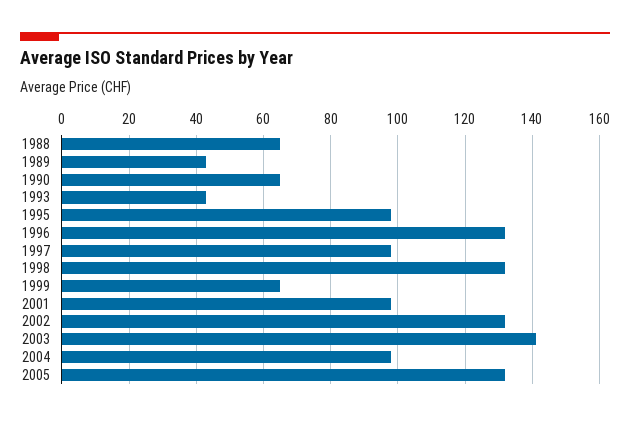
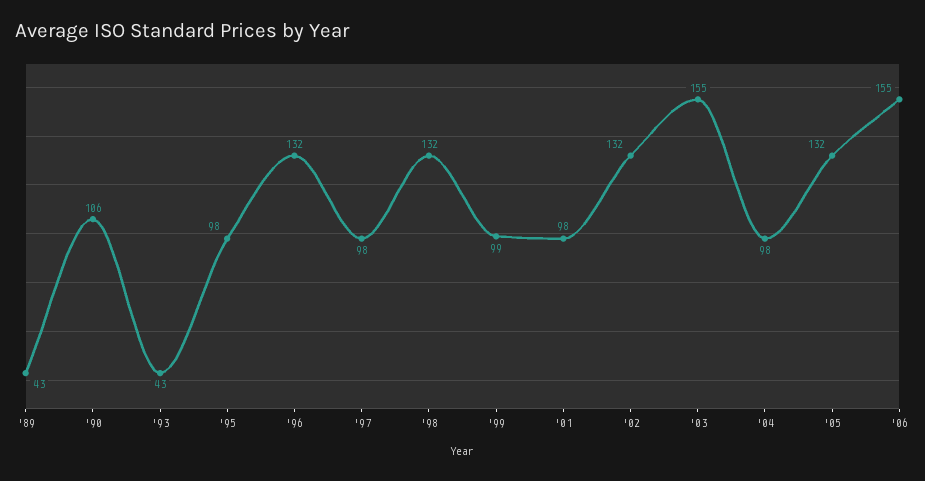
1988: 65 -> none
1990: 65 -> 106
1999: 65 -> 99
2003: 140 -> 155
'06: none -> 155

